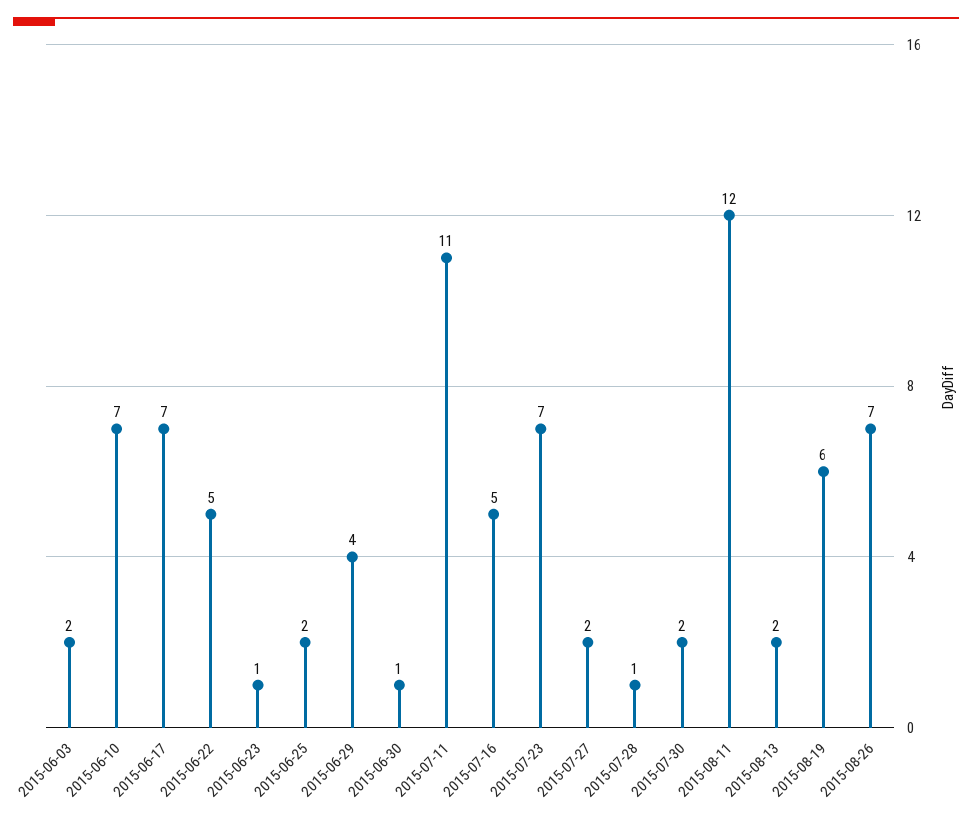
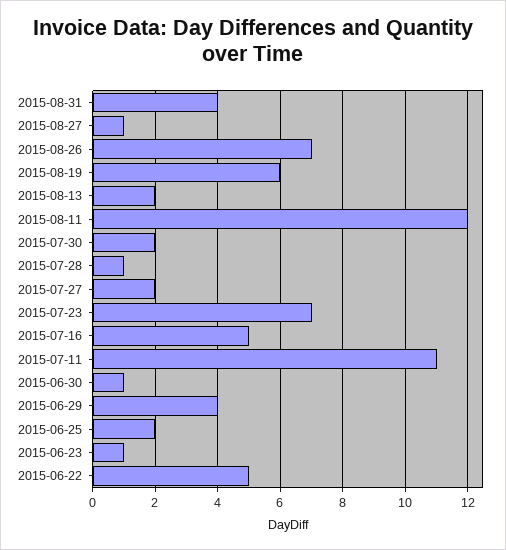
2015-06-03: 2 -> none
2015-06-10: 7 -> none
2015-06-17: 7 -> none
2015-08-31: none -> 4
2015-08-27: none -> 1

